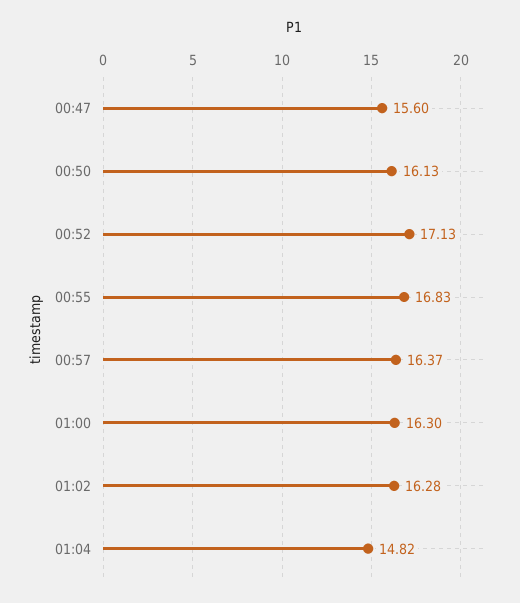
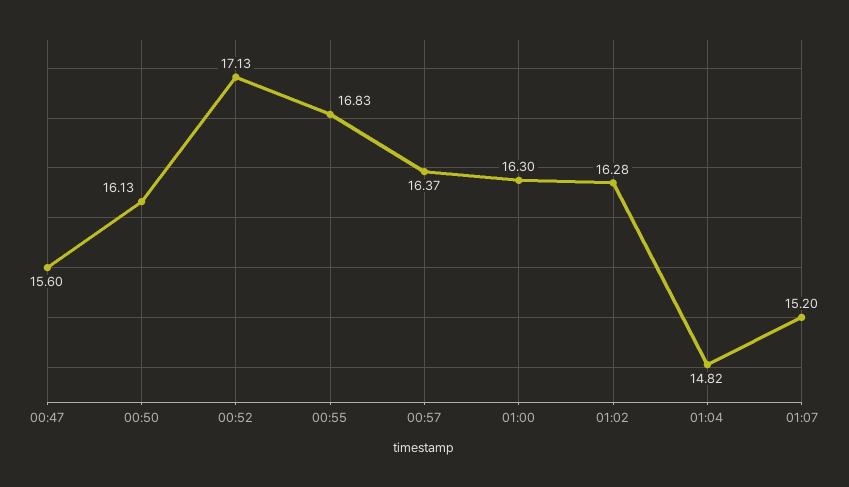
01:07: none -> 15.2

